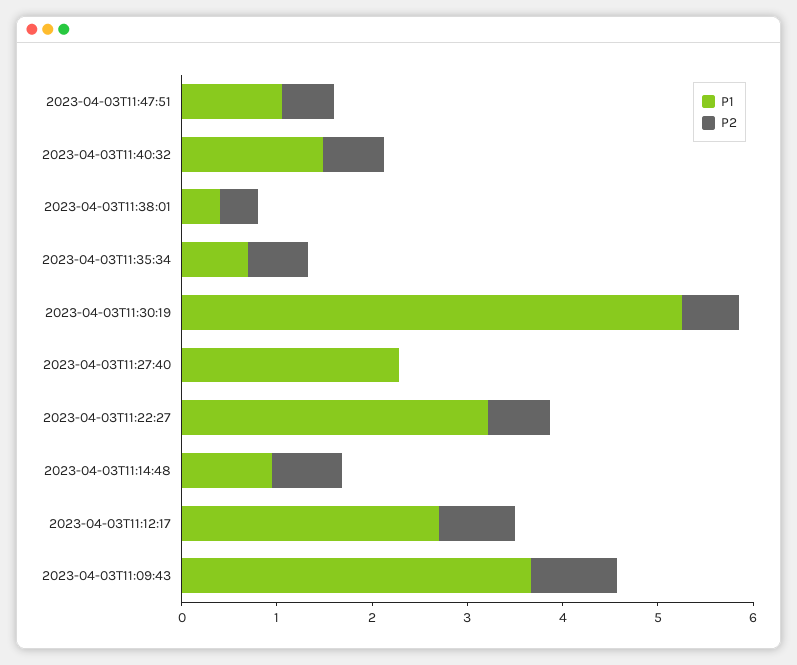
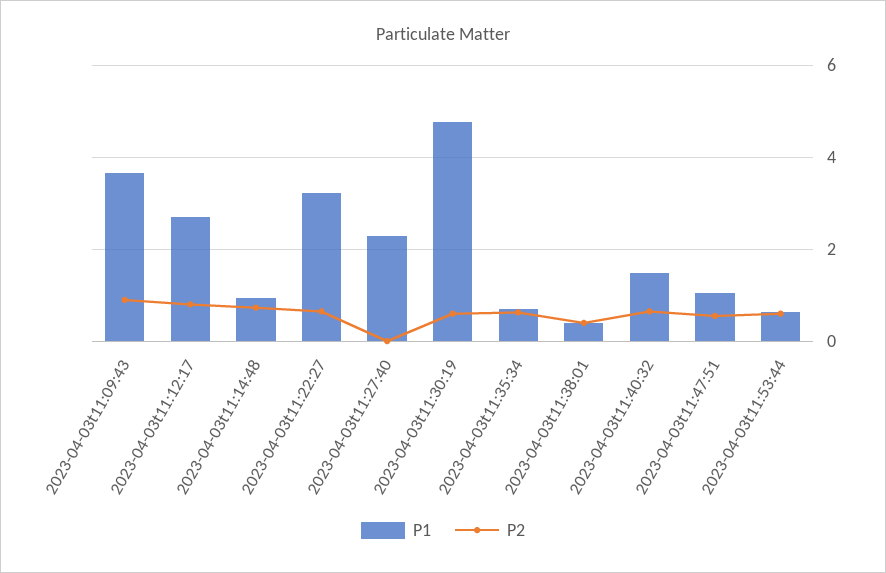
P1, 2023-04-03T11:30:19: 5.2 -> 4.8
P1, 2023-04-03t11:53:44: none -> 0.6
P2, 2023-04-03t11:53:44: none -> 0.6

